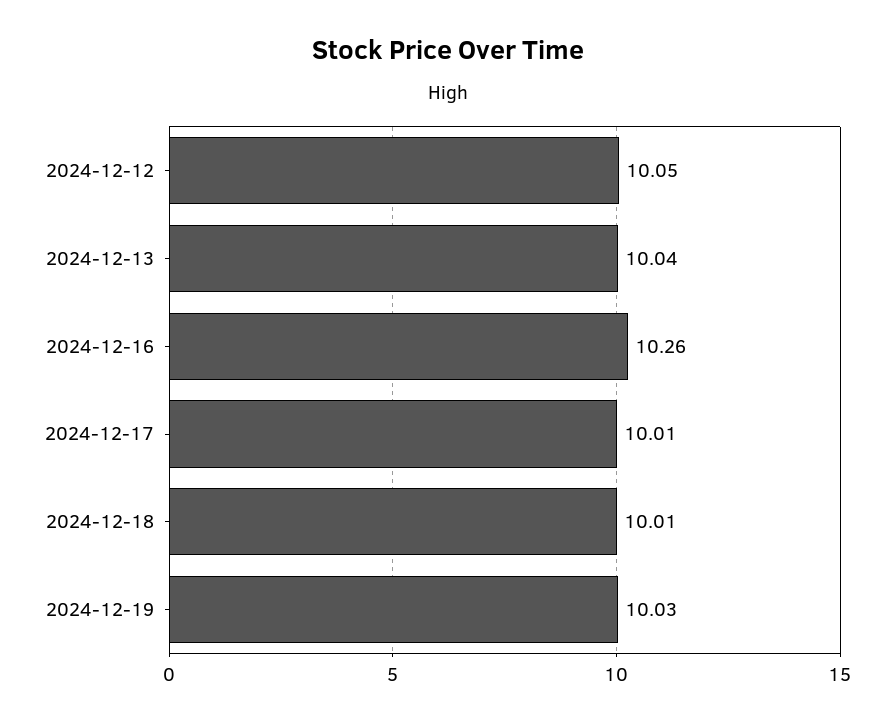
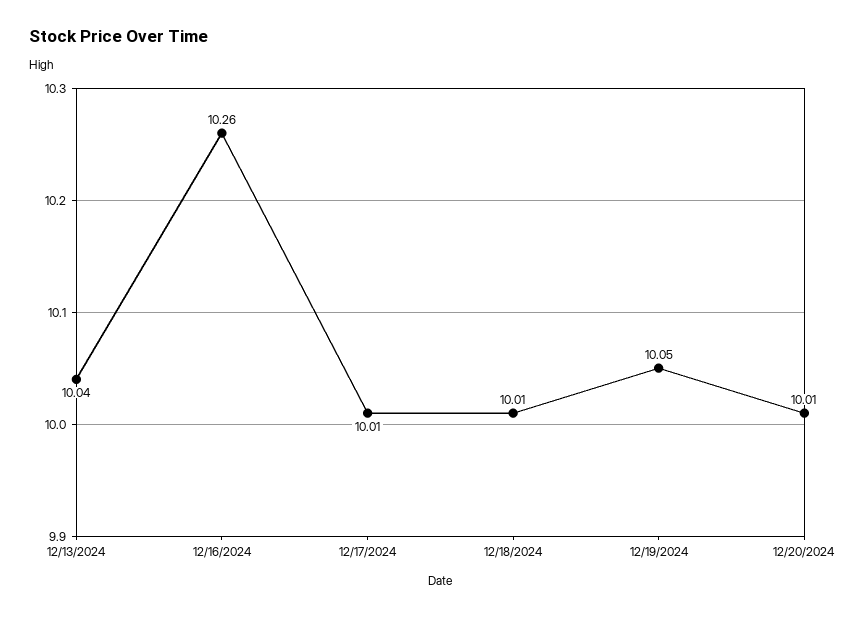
2024-12-12: 10.05 -> none
2024-12-19: 10.03 -> 10.05
12/20/2024: none -> 10.01

